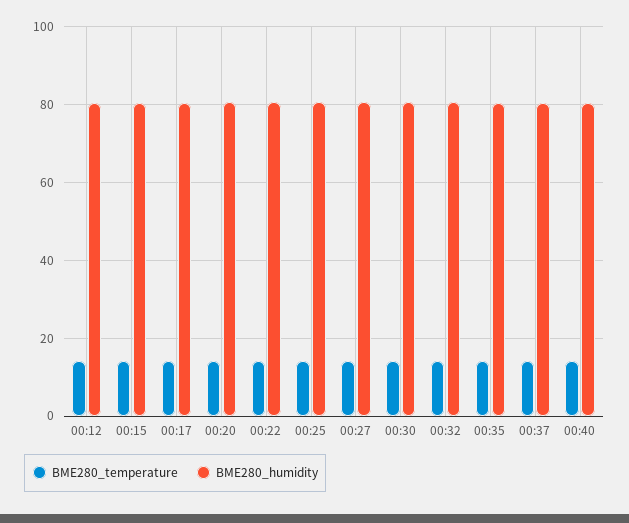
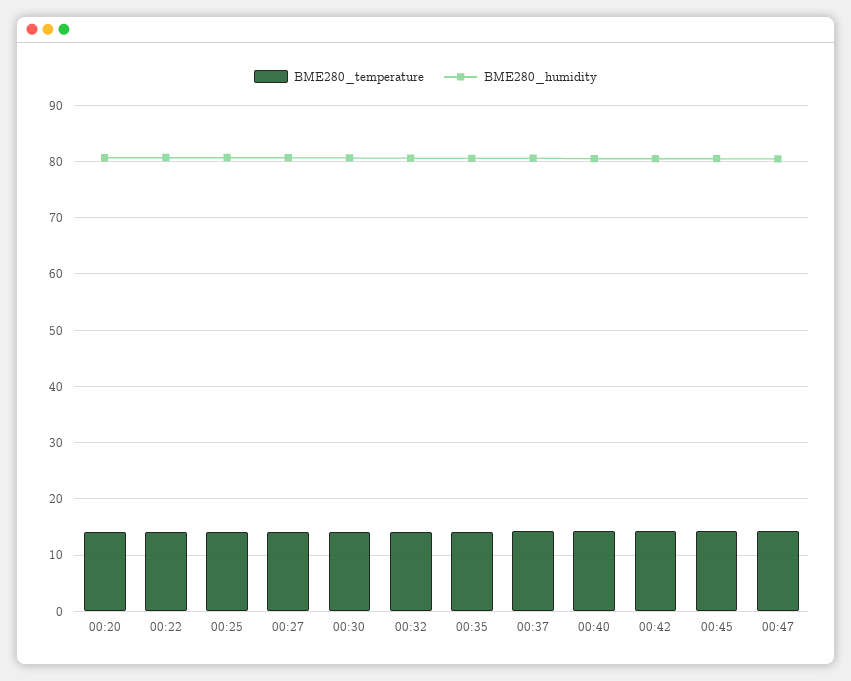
BME280_temperature, 00:12: 14 -> none
BME280_humidity, 00:12: 80 -> none
BME280_temperature, 00:15: 14 -> none
BME280_humidity, 00:15: 80 -> none
BME280_temperature, 00:17: 14 -> none
BME280_humidity, 00:17: 80 -> none
BME280_temperature, 00:42: none -> 14
BME280_humidity, 00:42: none -> 80
BME280_temperature, 00:45: none -> 14
BME280_humidity, 00:45: none -> 80
BME280_temperature, 00:47: none -> 14
BME280_humidity, 00:47: none -> 80

